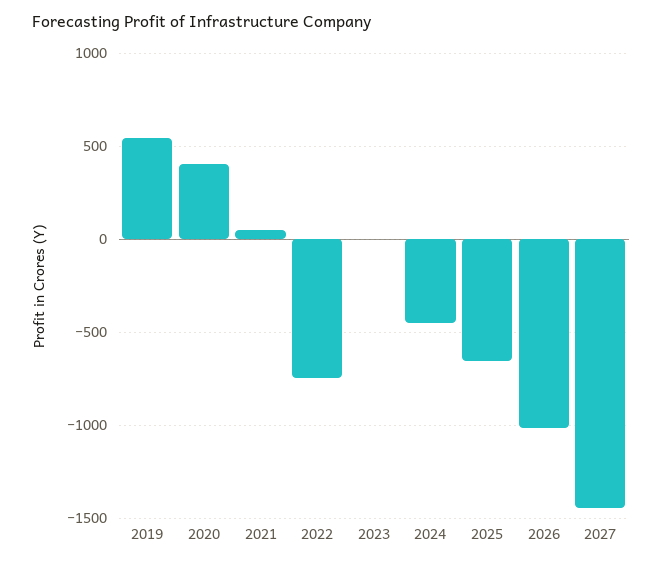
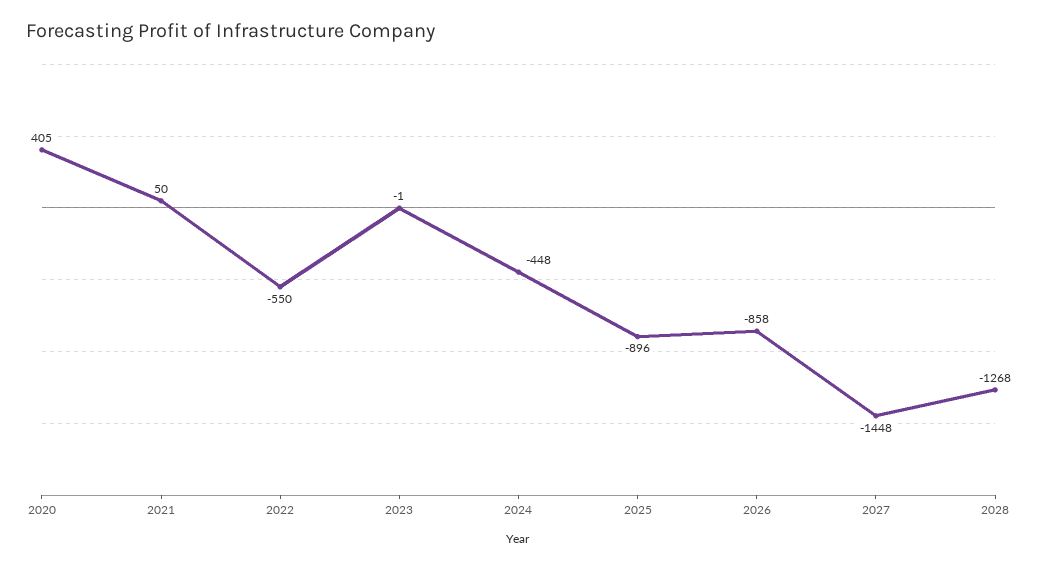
2019: 550 -> none
2022: -750 -> -550
2025: -650 -> -896
2026: -1000 -> -858
2028: none -> -1268

